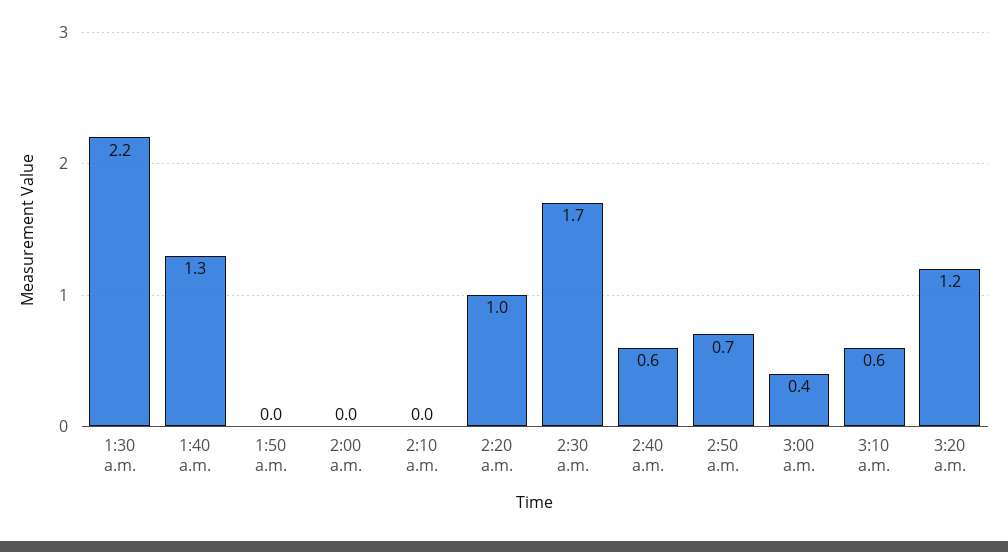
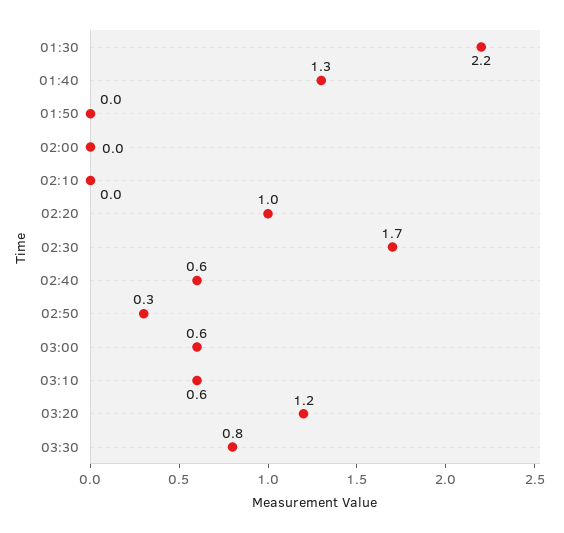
2:50 a.m.: 0.7 -> 0.3
3:00 a.m.: 0.4 -> 0.6
03:30: none -> 0.8

